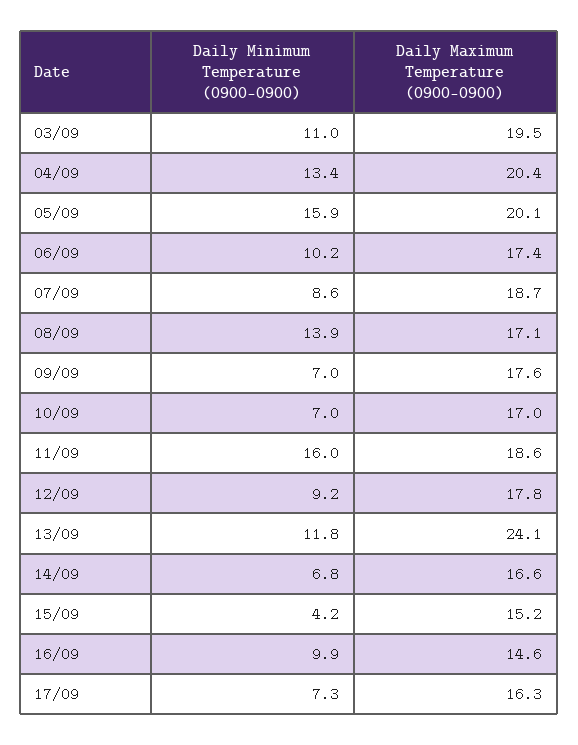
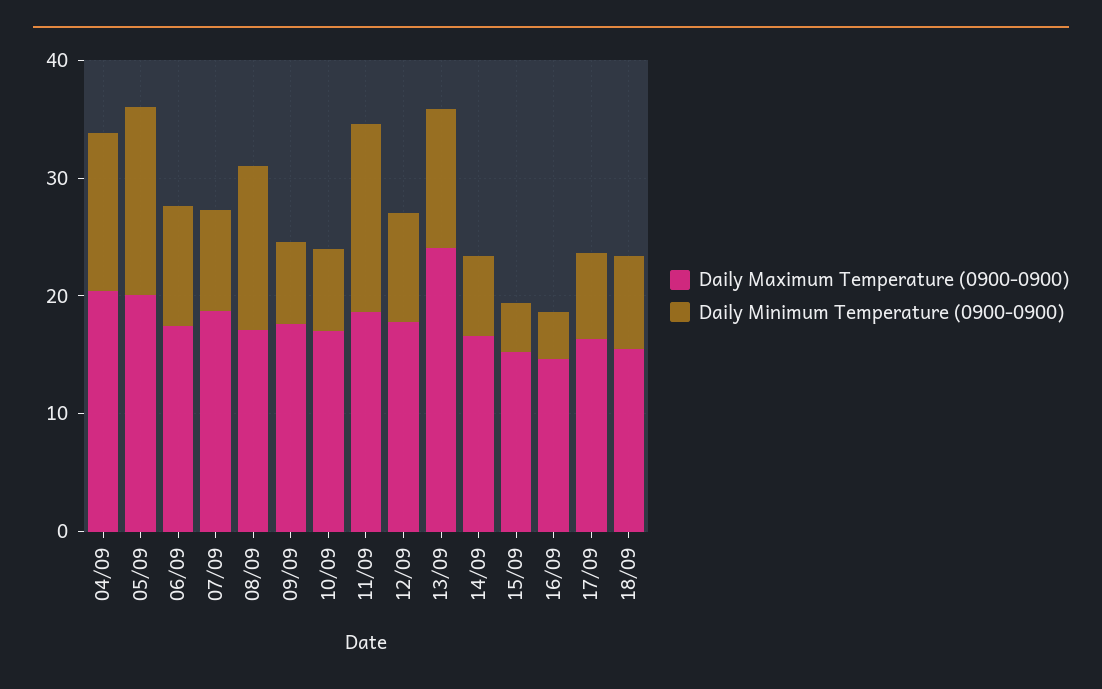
Daily Minimum Temperature (0900-0900), 03/09: 11 -> none
Daily Maximum Temperature (0900-0900), 03/09: 19.5 -> none
Daily Minimum Temperature (0900-0900), 16/09: 9.9 -> 4
Daily Maximum Temperature (0900-0900), 18/09: none -> 16
Daily Minimum Temperature (0900-0900), 18/09: none -> 8

